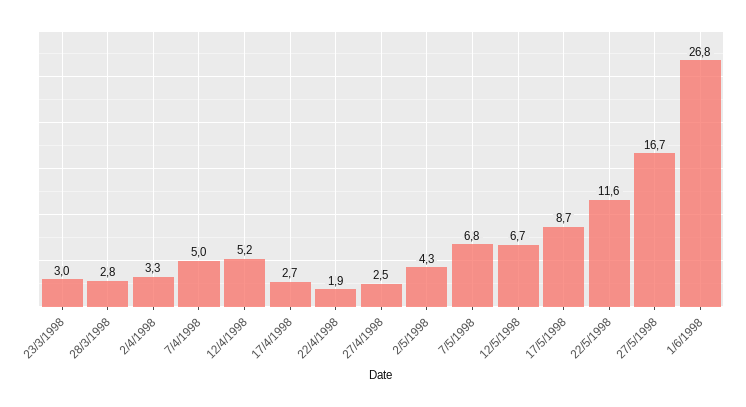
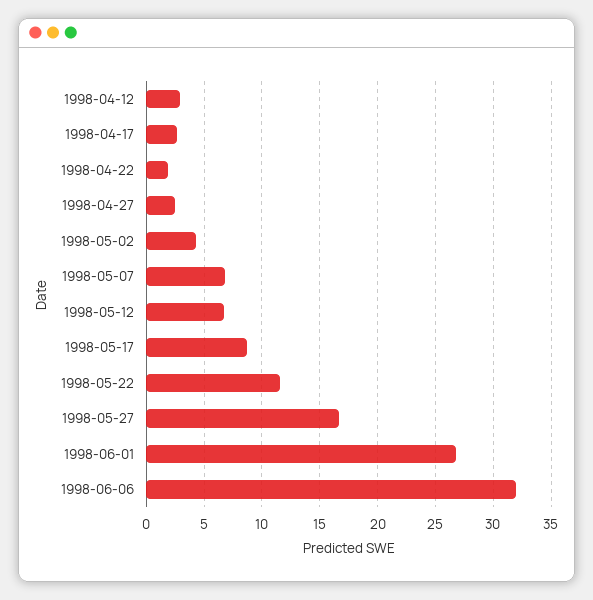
23/3/1998: 3 -> none
28/3/1998: 2.8 -> none
2/4/1998: 3.3 -> none
7/4/1998: 5 -> none
12/4/1998: 5.2 -> 3
1998-06-06: none -> 32

